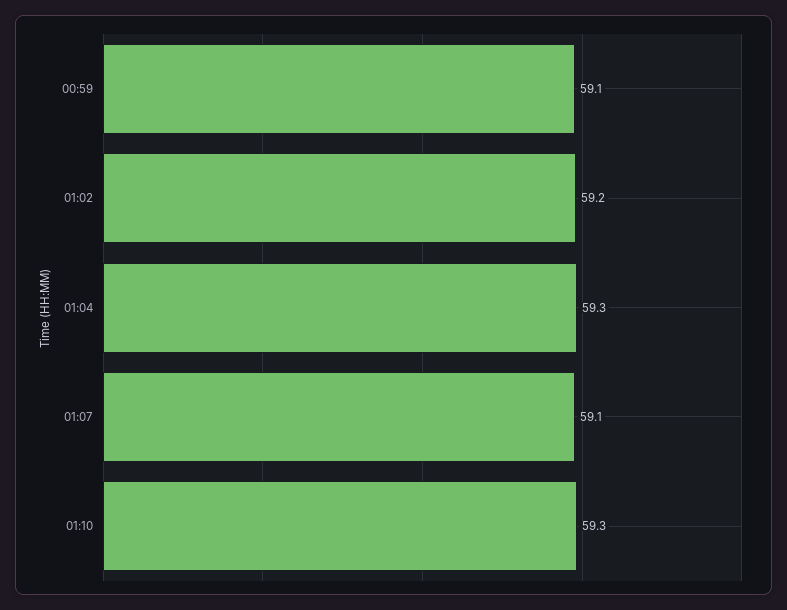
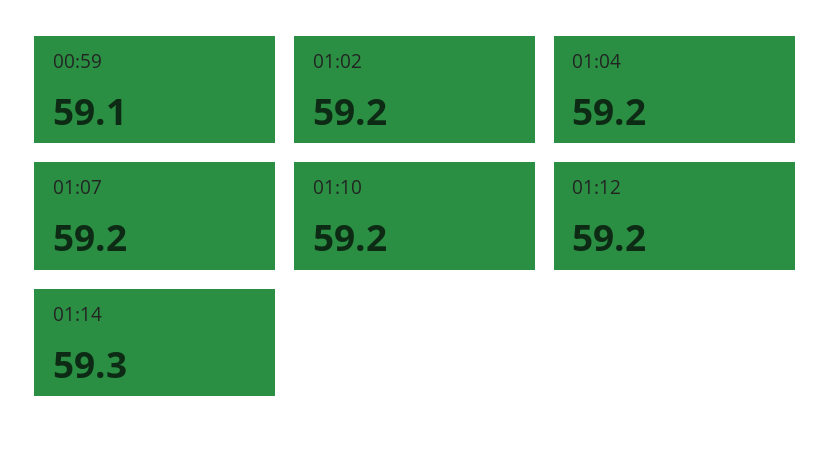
01:04: 59.3 -> 59.2
01:07: 59.1 -> 59.2
01:10: 59.3 -> 59.2
01:12: none -> 59.2
01:14: none -> 59.3

